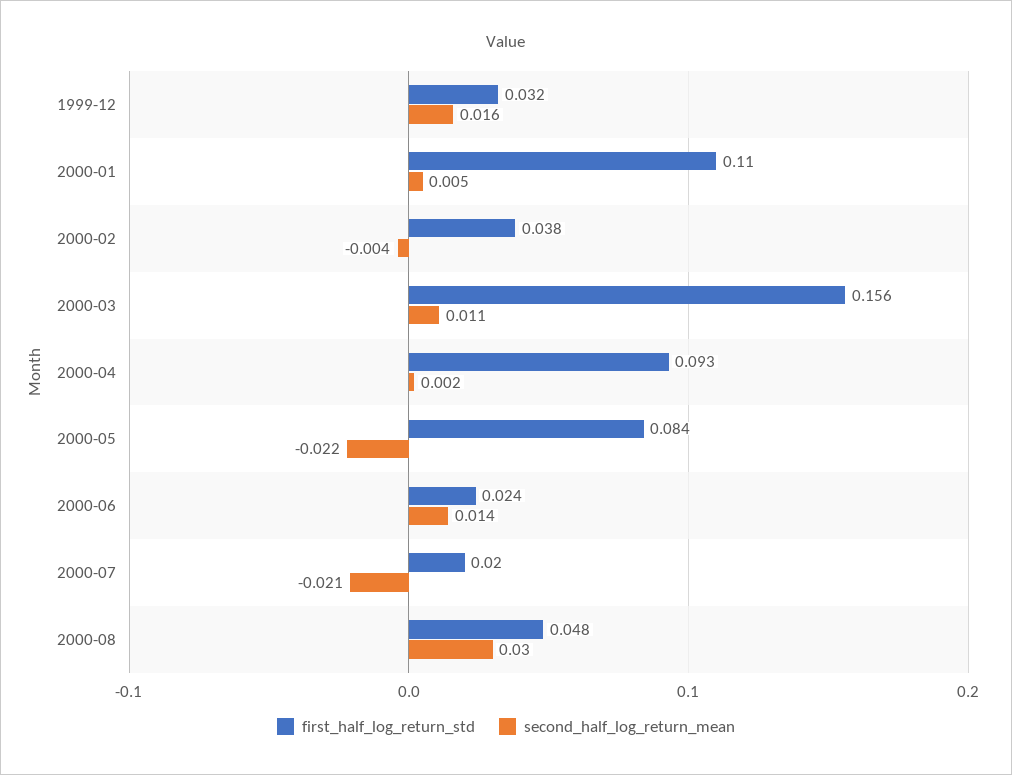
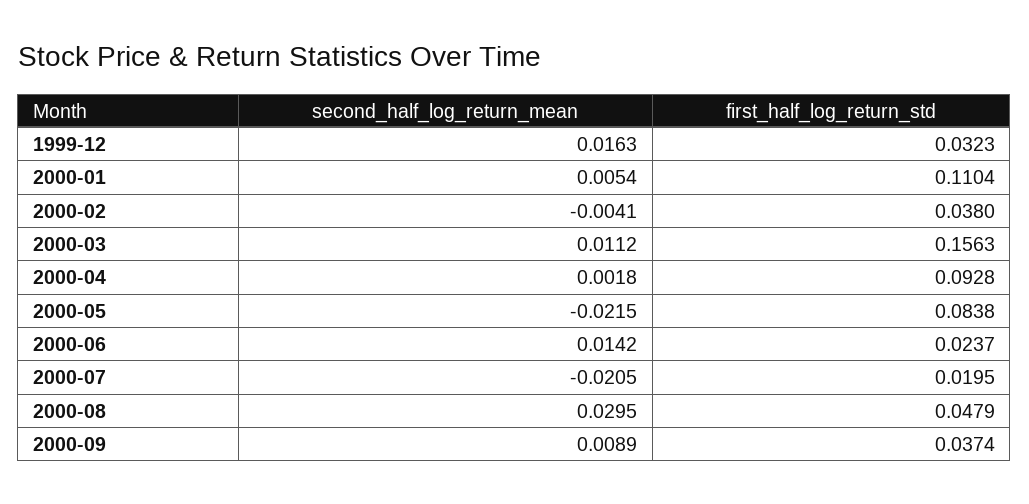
second_half_log_return_mean, 2000-09: none -> 0.0089
first_half_log_return_std, 2000-09: none -> 0.0374

